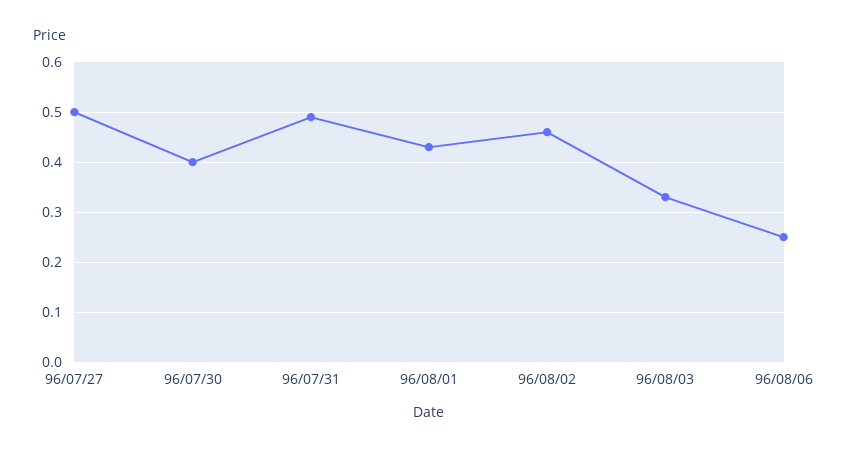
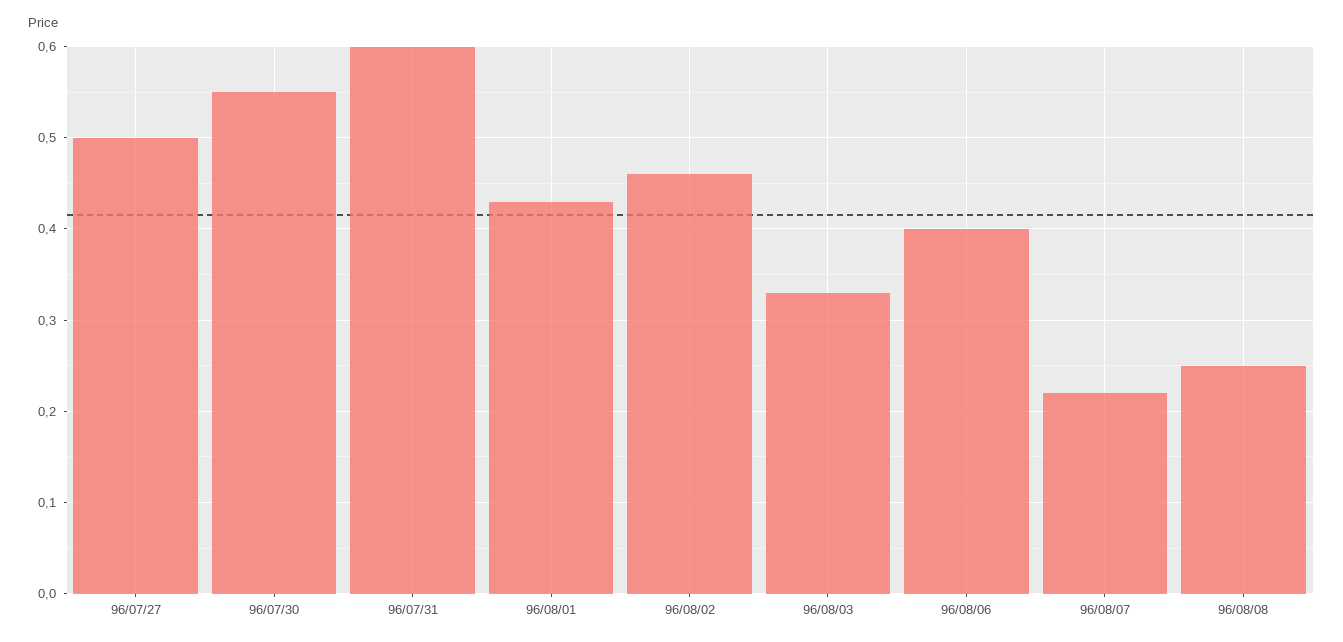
96/07/30: 0.4 -> 0.55
96/07/31: 0.5 -> 0.6
96/08/06: 0.25 -> 0.4
96/08/07: none -> 0.22
96/08/08: none -> 0.25

